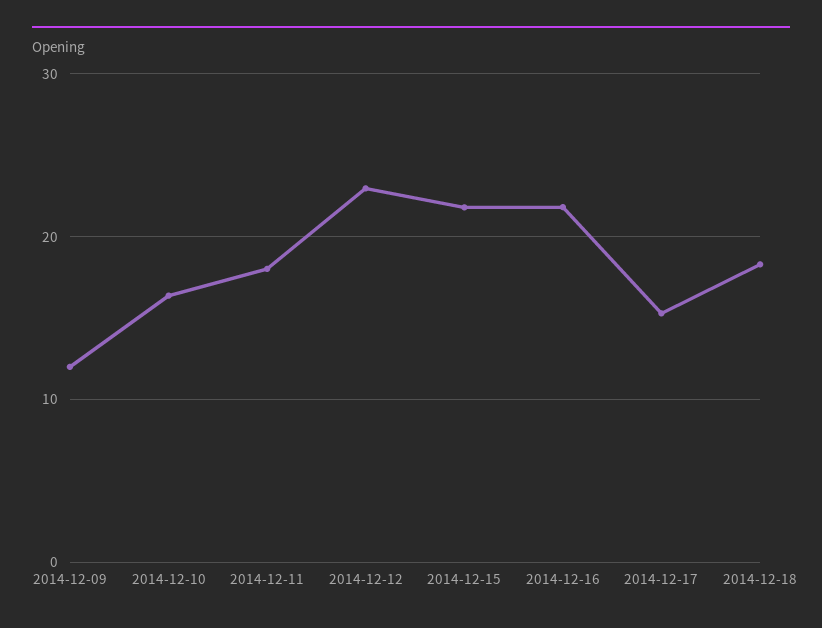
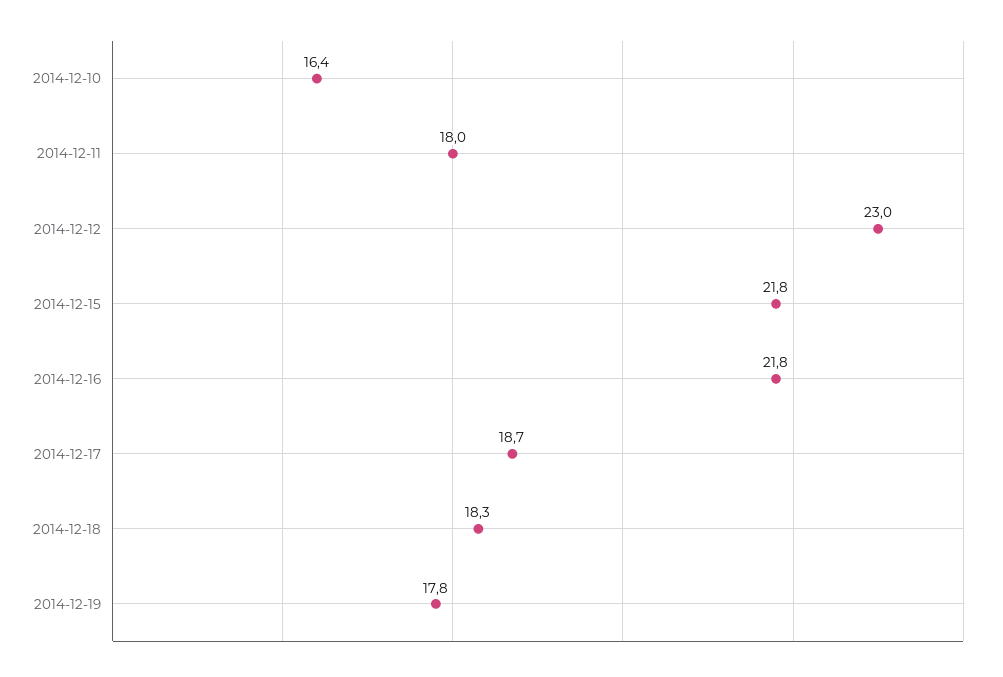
2014-12-09: 12 -> none
2014-12-17: 15 -> 18.7
2014-12-19: none -> 17.8

